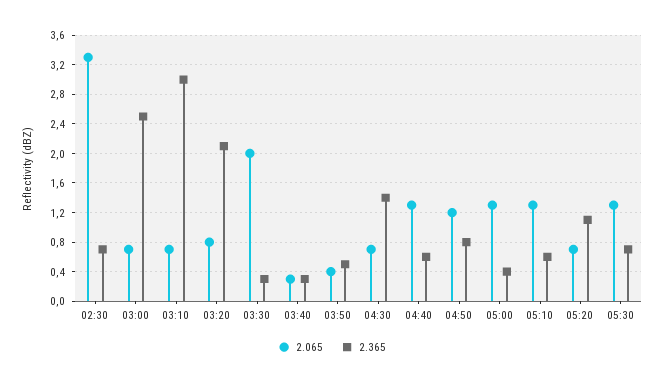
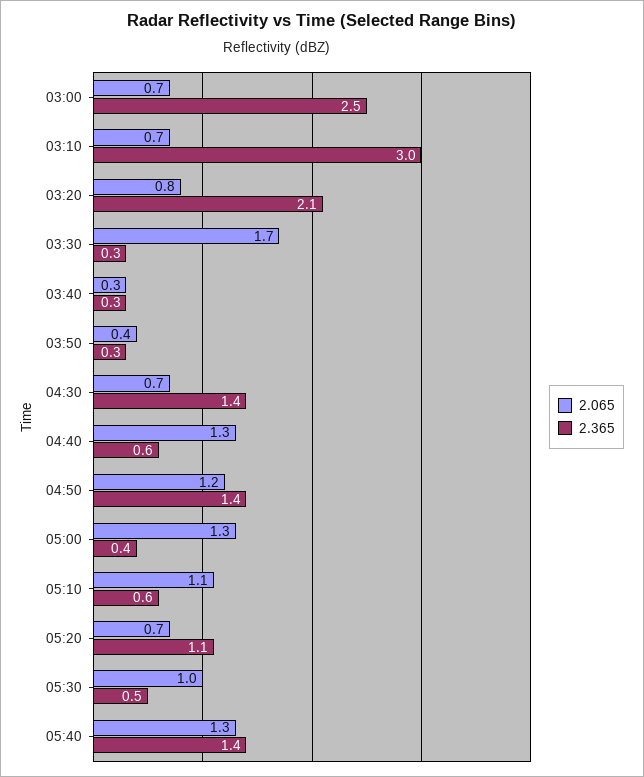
2.065, 02:30: 3.3 -> none
2.365, 02:30: 0.7 -> none
2.065, 03:30: 2 -> 1.7
2.365, 03:50: 0.5 -> 0.3
2.365, 04:50: 0.8 -> 1.4
2.065, 05:10: 1.3 -> 1.1
2.065, 05:30: 1.3 -> 1
2.365, 05:30: 0.7 -> 0.5
2.065, 05:40: none -> 1.3
2.365, 05:40: none -> 1.4

